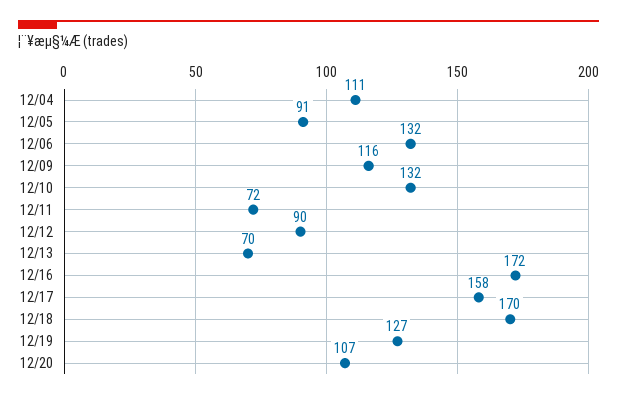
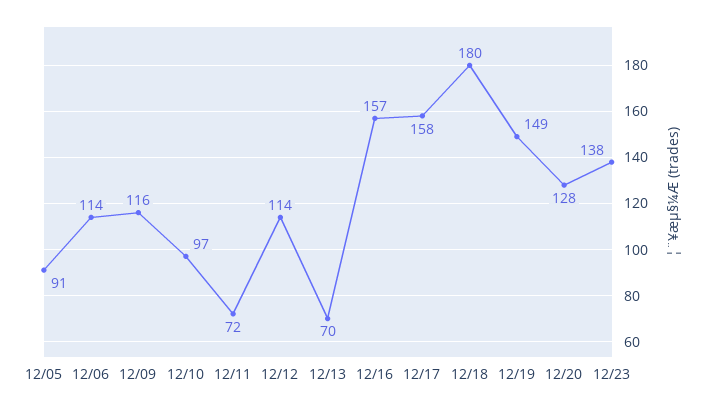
12/04: 111 -> none
12/06: 132 -> 114
12/10: 132 -> 97
12/12: 90 -> 114
12/16: 172 -> 157
12/18: 170 -> 180
12/19: 127 -> 149
12/20: 107 -> 128
12/23: none -> 138

